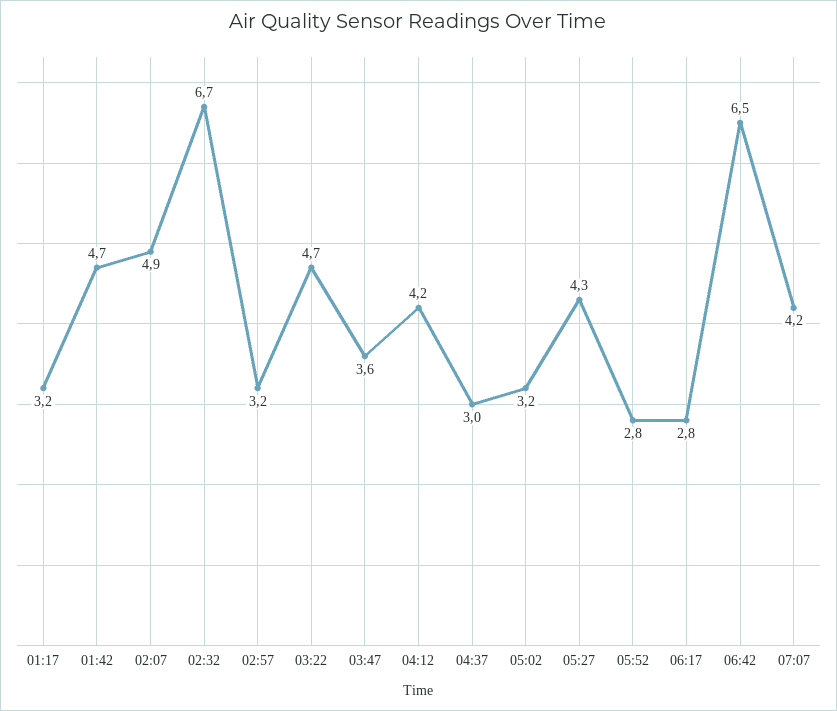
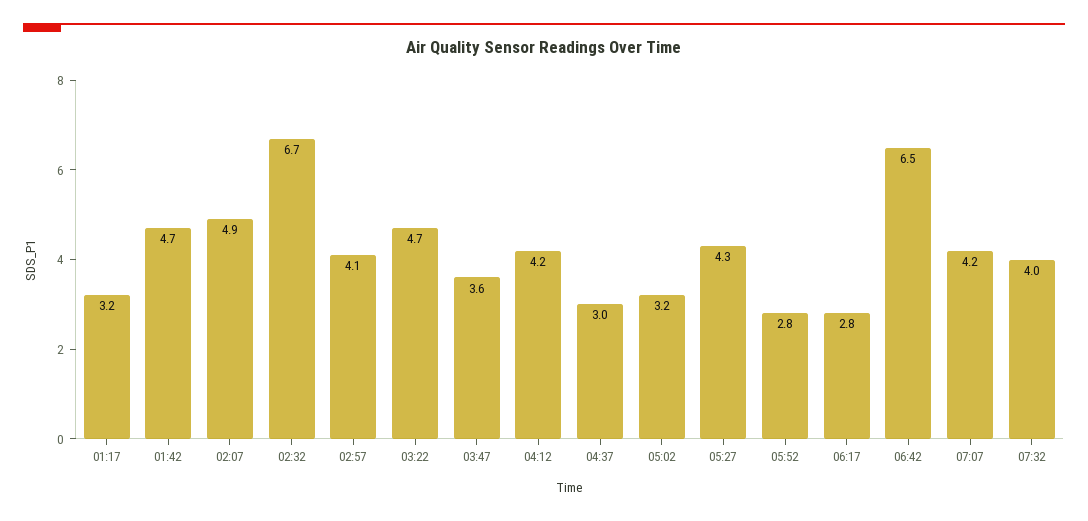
02:57: 3.2 -> 4.1
07:32: none -> 4

